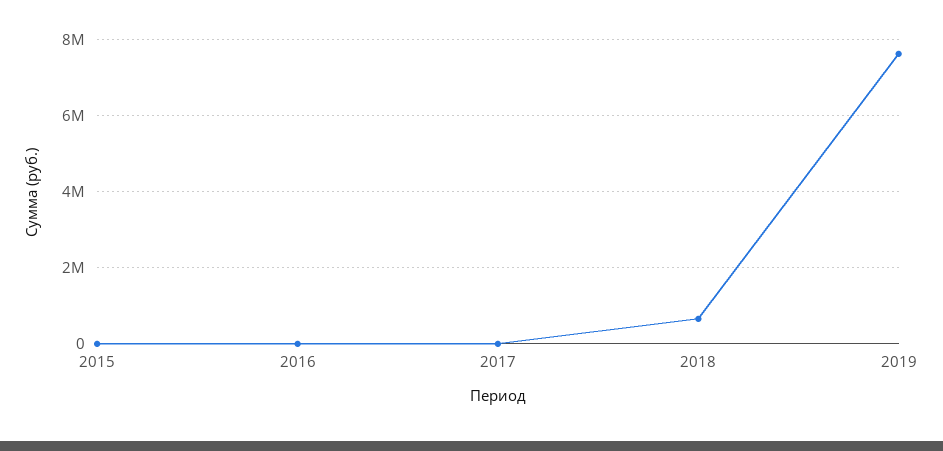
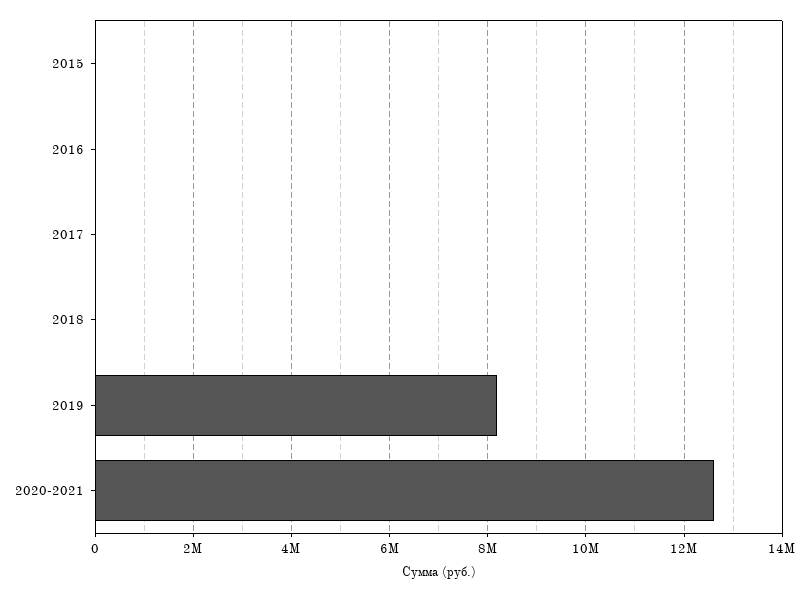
2018: 600000 -> 0
2019: 7600000 -> 8200000
2020-2021: none -> 12600000

